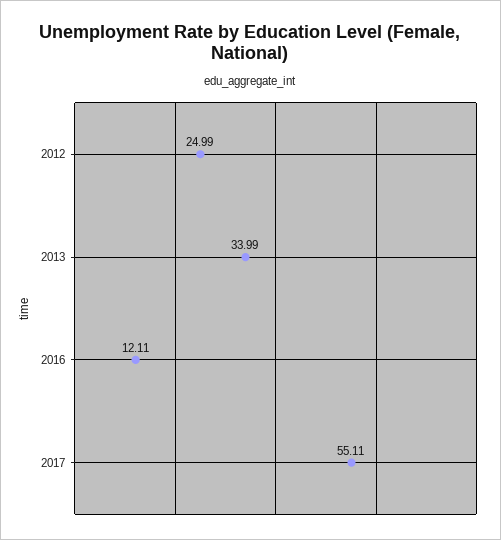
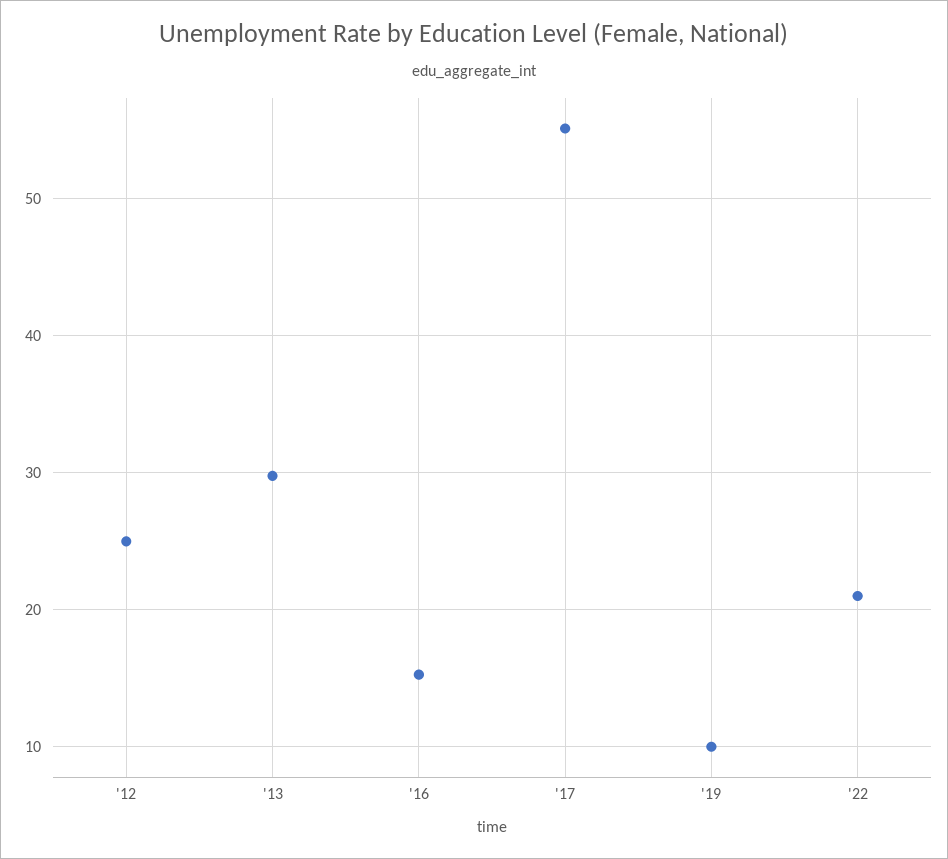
2013: 33.99 -> 30
2016: 12.11 -> 15
'19: none -> 10
'22: none -> 21

